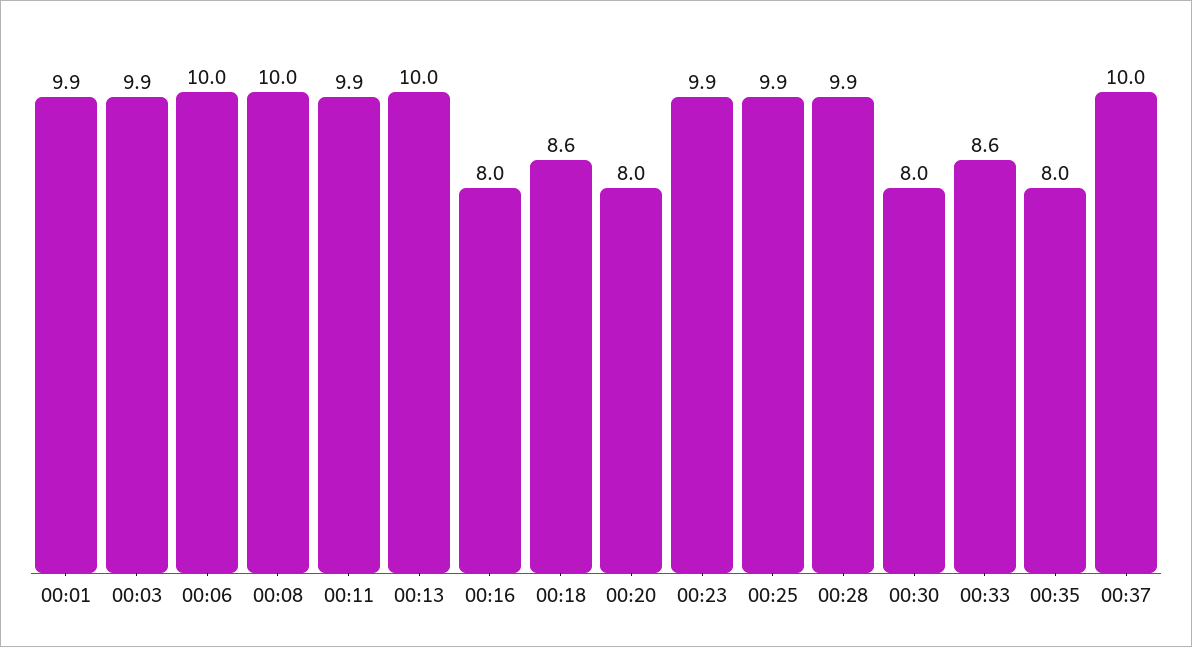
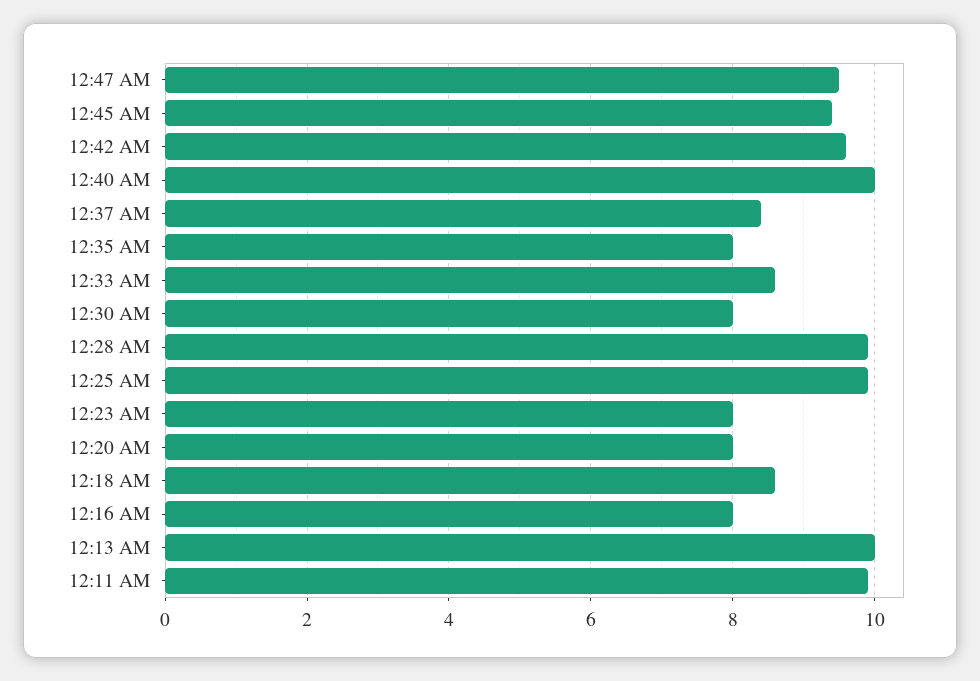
00:01: 9.9 -> none
00:03: 9.9 -> none
00:06: 10 -> none
00:08: 10 -> none
00:23: 9.9 -> 8
00:37: 10 -> 8.5
12:47 AM: none -> 9.5
12:45 AM: none -> 9.5
12:42 AM: none -> 9.5
12:40 AM: none -> 10

